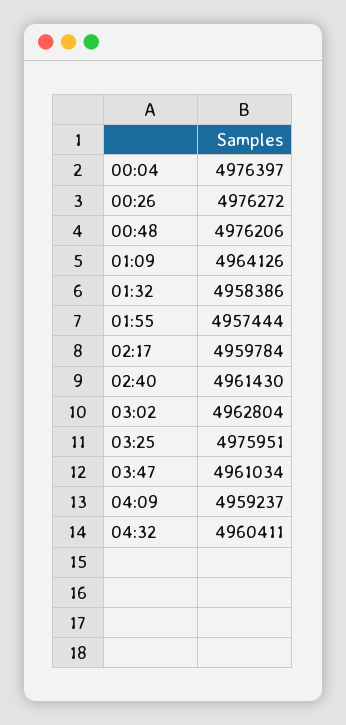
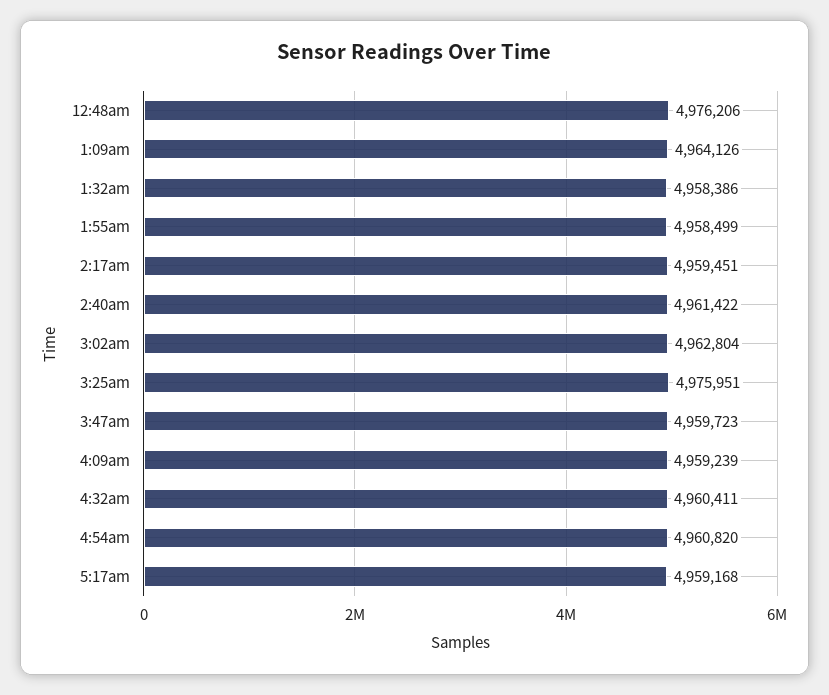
00:04: 4976397 -> none
00:26: 4976272 -> none
01:55: 4957444 -> 4958499
02:17: 4959784 -> 4959451
02:40: 4961430 -> 4961422
03:47: 4961034 -> 4959723
04:09: 4959237 -> 4959239
4:54am: none -> 4960820
5:17am: none -> 4959168

